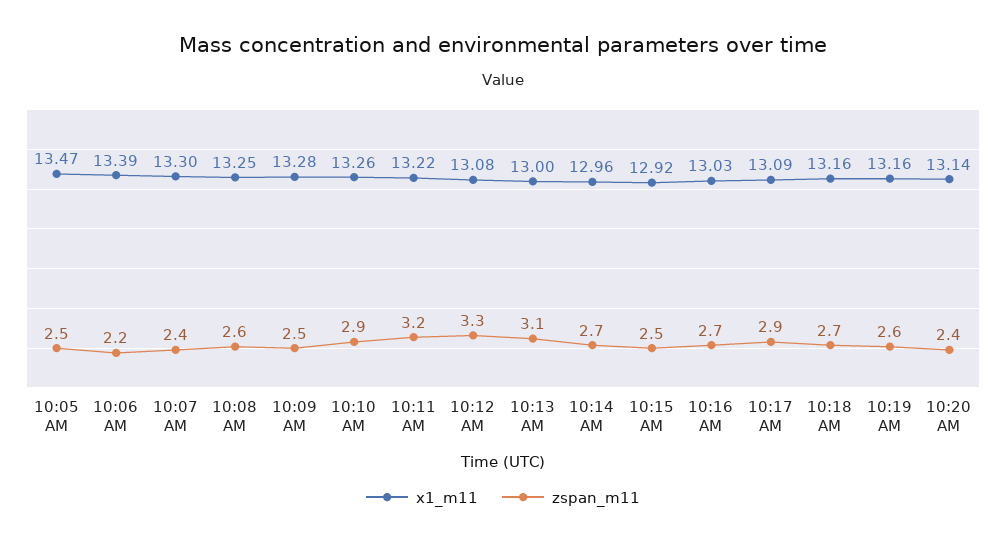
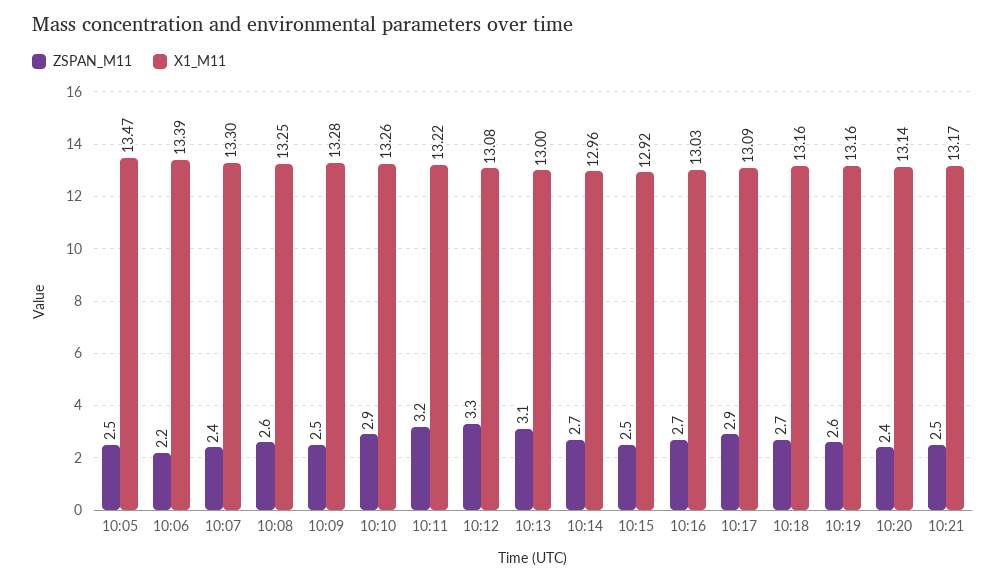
zspan_m11, 10:21: none -> 2.5
x1_m11, 10:21: none -> 13.17

